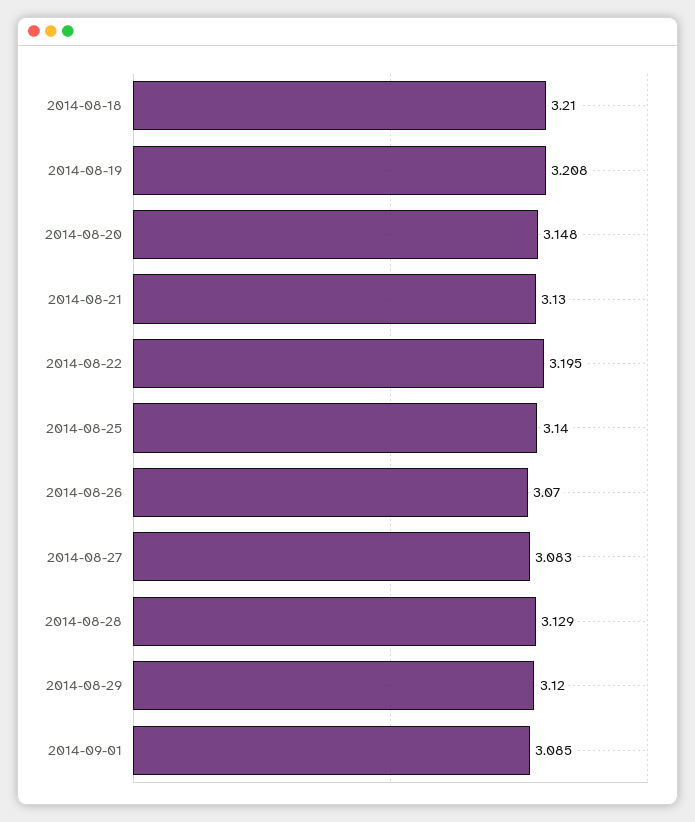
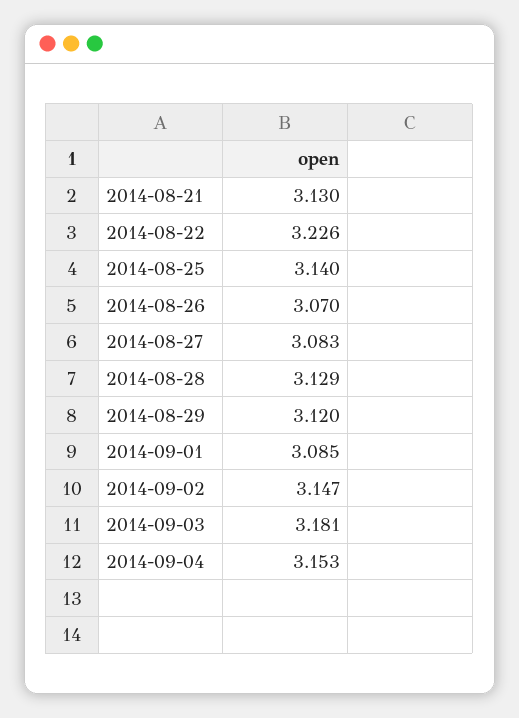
2014-08-18: 3.21 -> none
2014-08-19: 3.208 -> none
2014-08-20: 3.148 -> none
2014-08-22: 3.195 -> 3.226
2014-09-02: none -> 3.147
2014-09-03: none -> 3.181
2014-09-04: none -> 3.153

